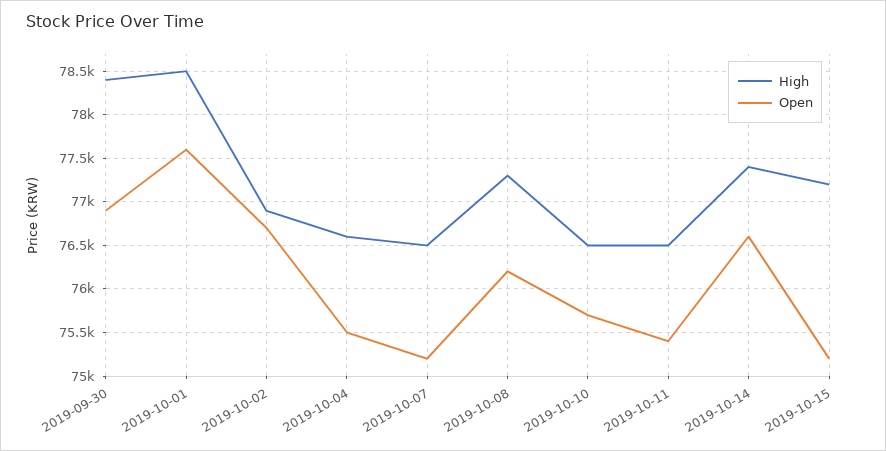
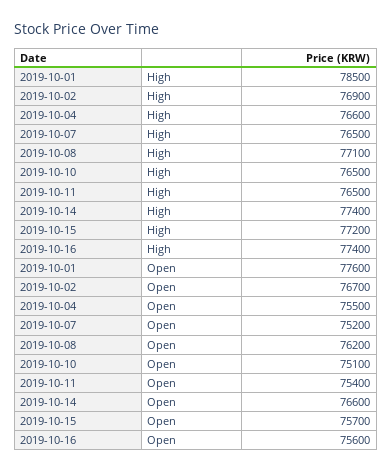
High, 2019-09-30: 78400 -> none
Open, 2019-09-30: 76900 -> none
High, 2019-10-08: 77300 -> 77100
Open, 2019-10-10: 75700 -> 75100
Open, 2019-10-15: 75200 -> 75700
High, 2019-10-16: none -> 77400
Open, 2019-10-16: none -> 75600

